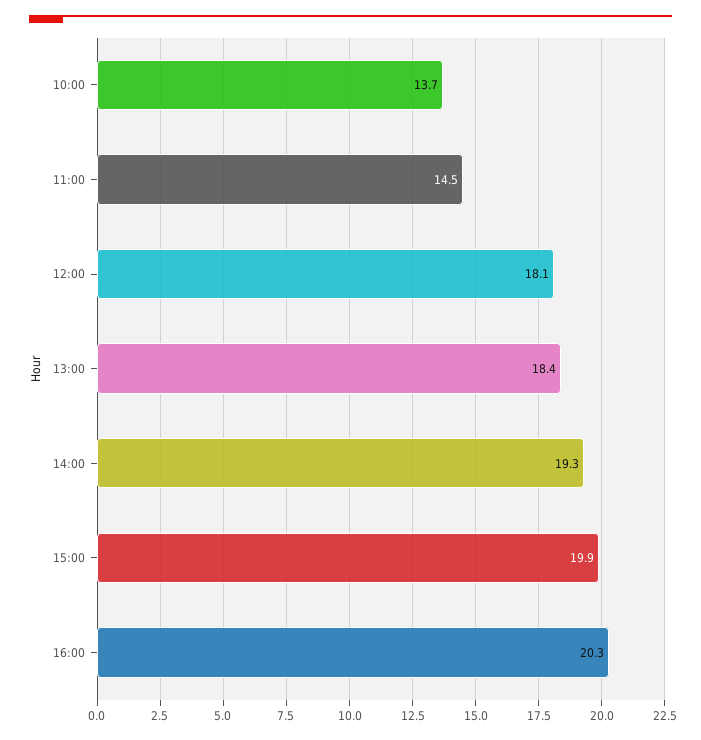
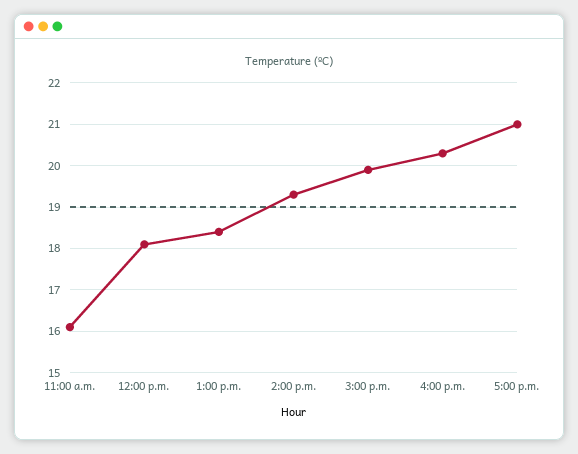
10:00: 13.7 -> none
11:00: 14.5 -> 16
5:00 p.m.: none -> 21

